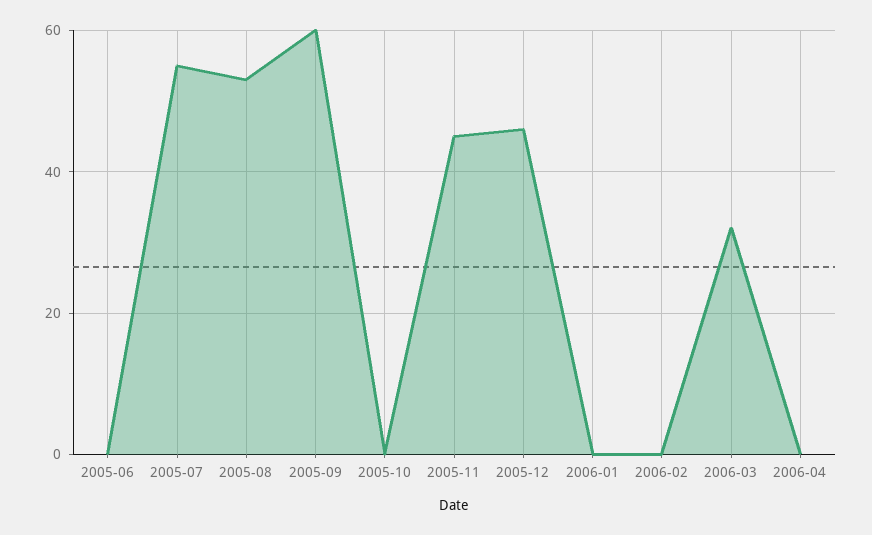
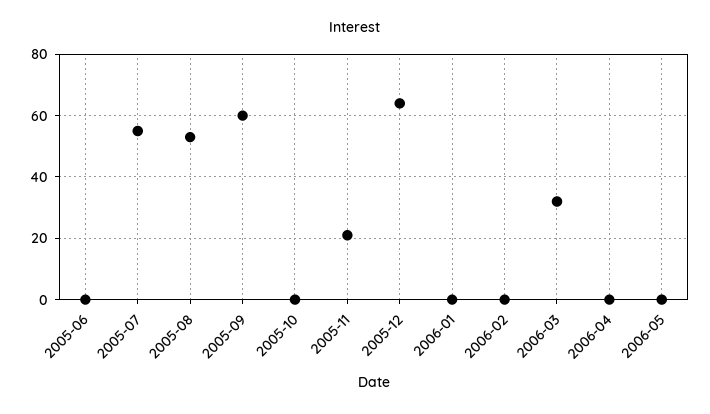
2005-11: 45 -> 20
2005-12: 45 -> 65
2006-05: none -> 0

